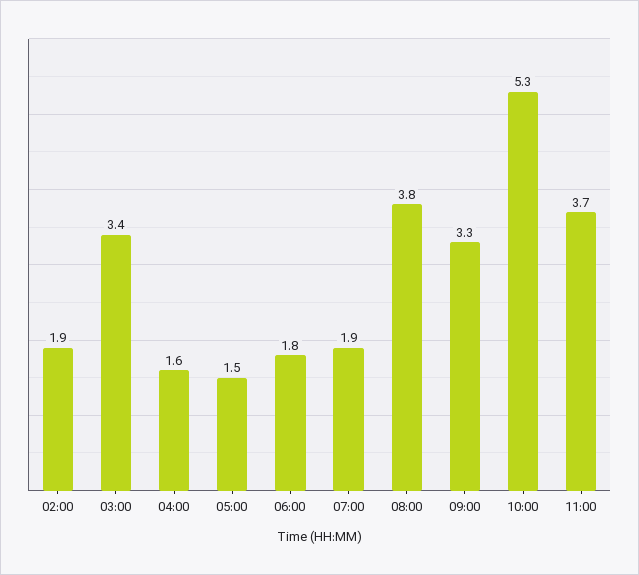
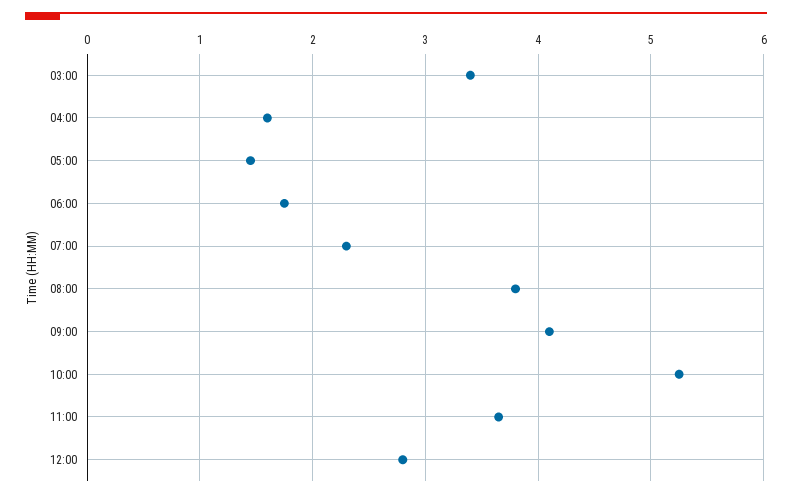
02:00: 1.9 -> none
07:00: 1.9 -> 2.3
09:00: 3.3 -> 4.1
12:00: none -> 2.8

